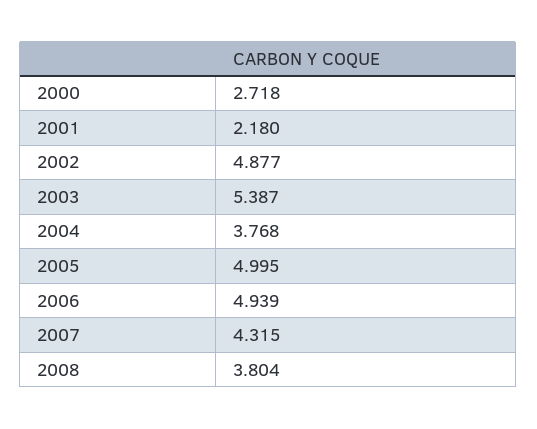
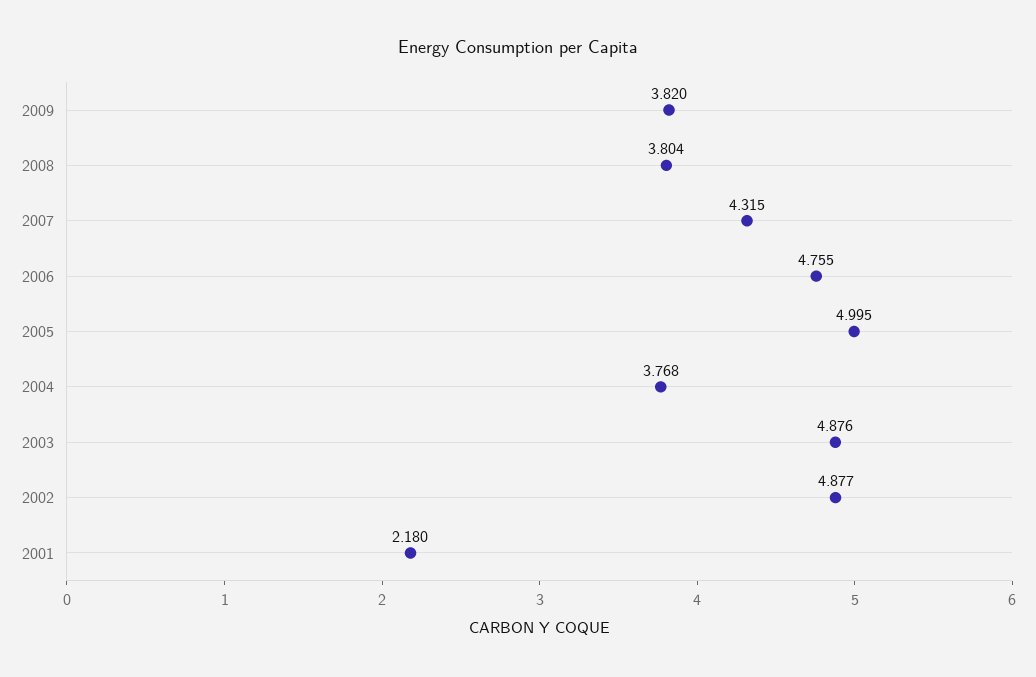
2000: 2.718 -> none
2003: 5.387 -> 4.876
2006: 4.939 -> 4.755
2009: none -> 3.82

